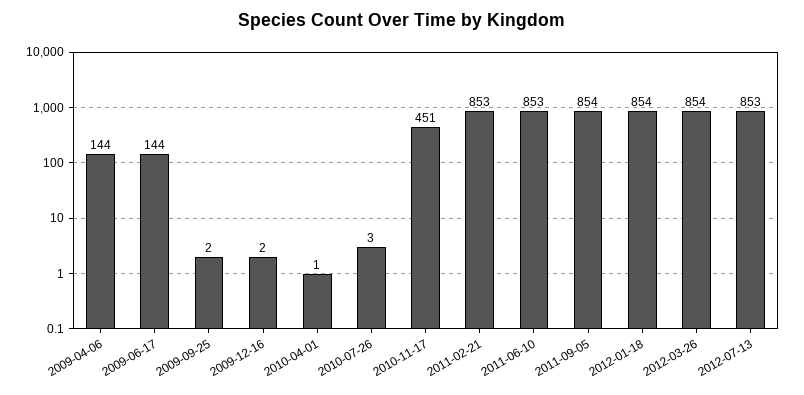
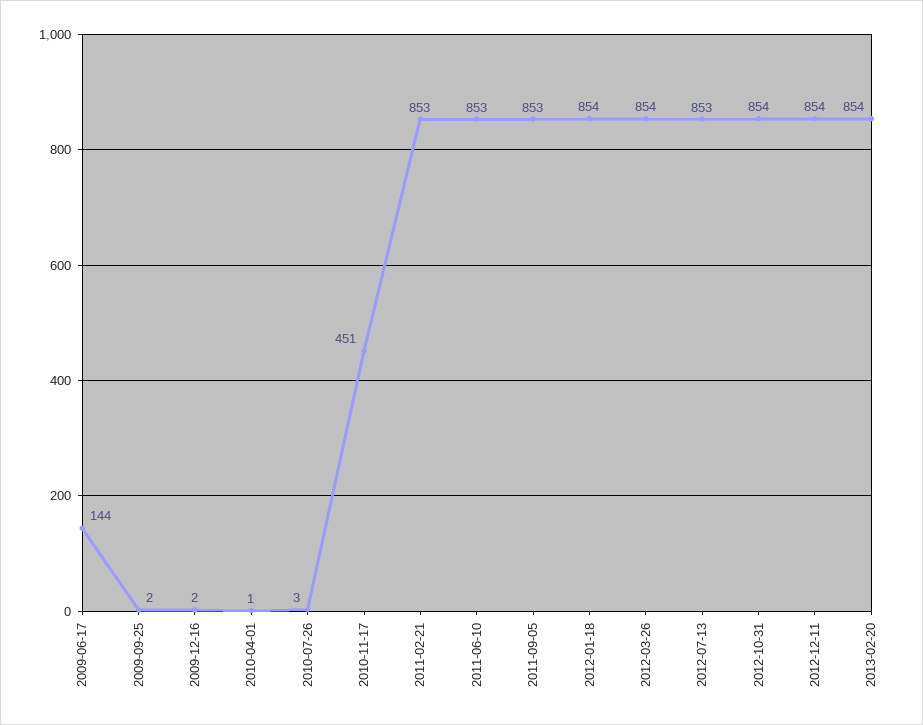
2009-04-06: 144 -> none
2011-09-05: 854 -> 853
2012-10-31: none -> 854
2012-12-11: none -> 854
2013-02-20: none -> 854

